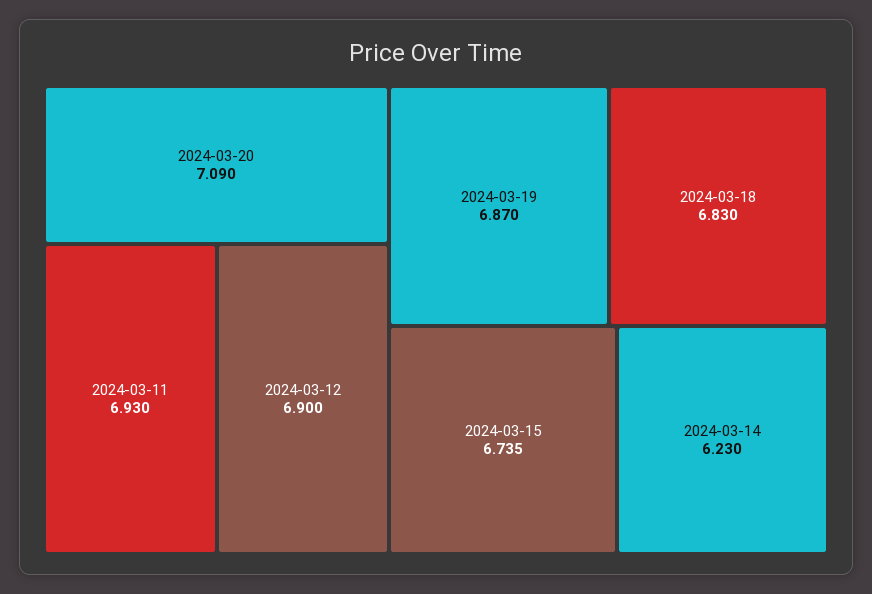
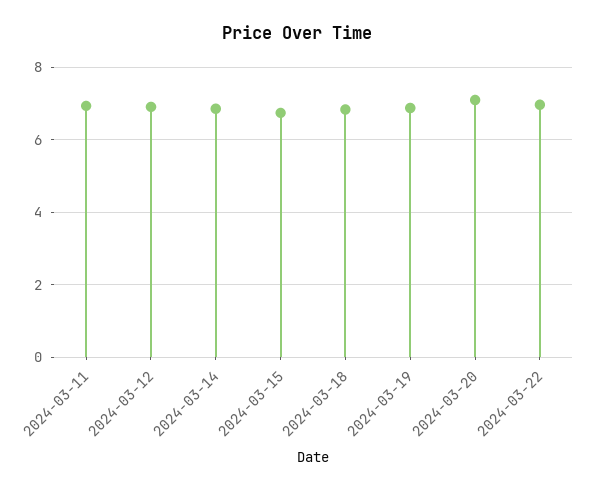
2024-03-14: 6.23 -> 6.8
2024-03-22: none -> 7

